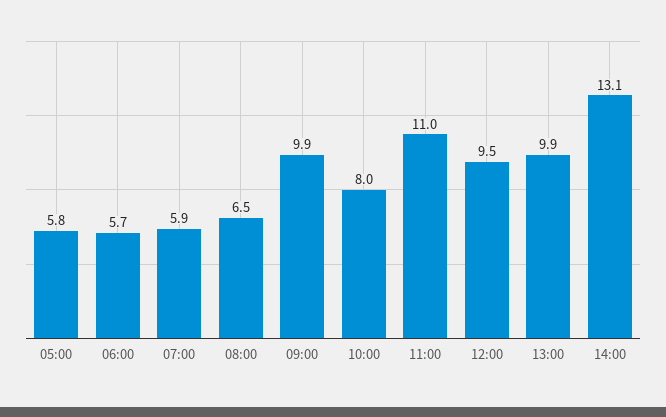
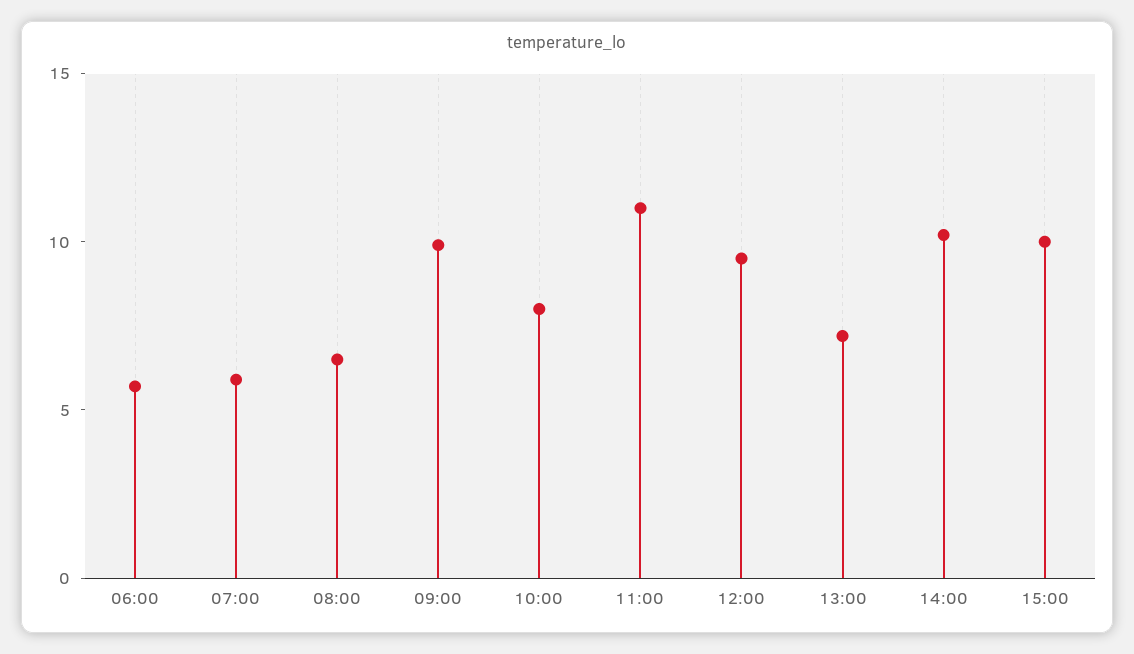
05:00: 5.8 -> none
13:00: 9.9 -> 7
14:00: 13.1 -> 10
15:00: none -> 10

